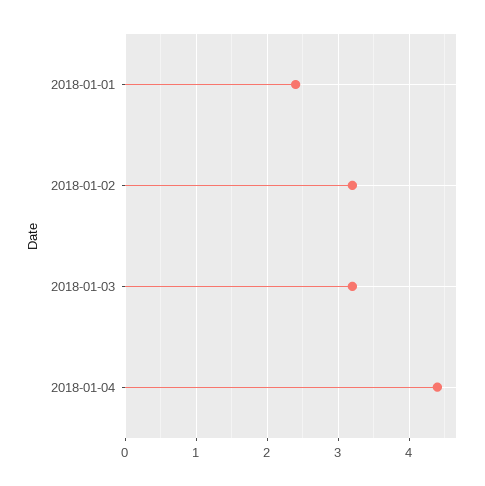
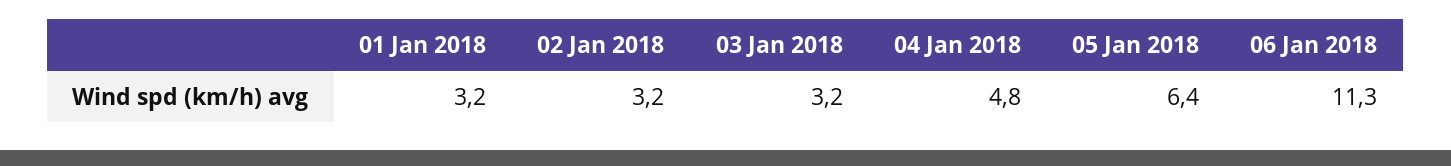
2018-01-01: 2.4 -> 3.2
2018-01-04: 4.4 -> 4.8
05 Jan 2018: none -> 6.4
06 Jan 2018: none -> 11.3

